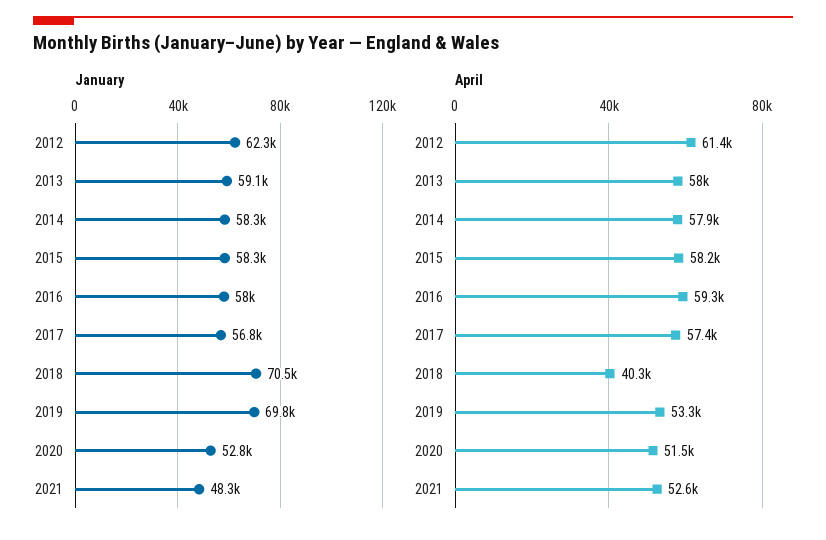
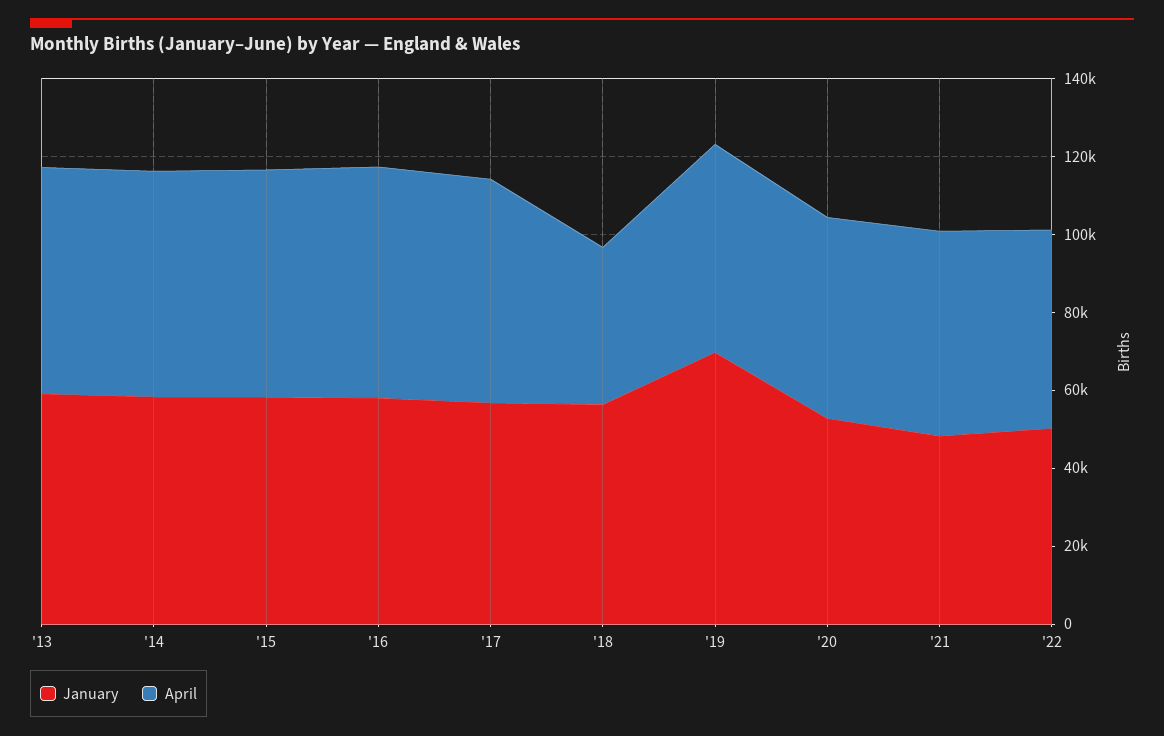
January, 2012: 62300 -> none
January, 2018: 70500 -> 55000
April, 2012: 61400 -> none
January, '22: none -> 50000
April, '22: none -> 50000

